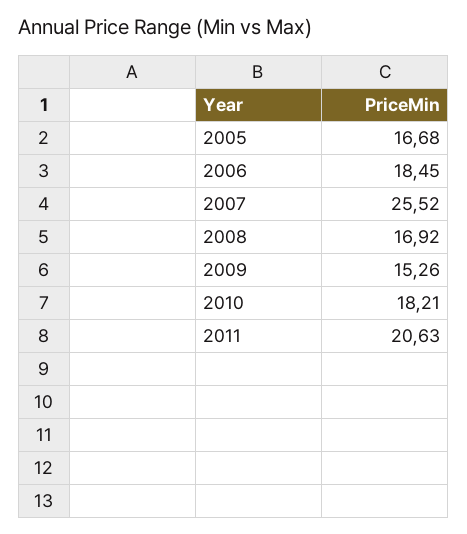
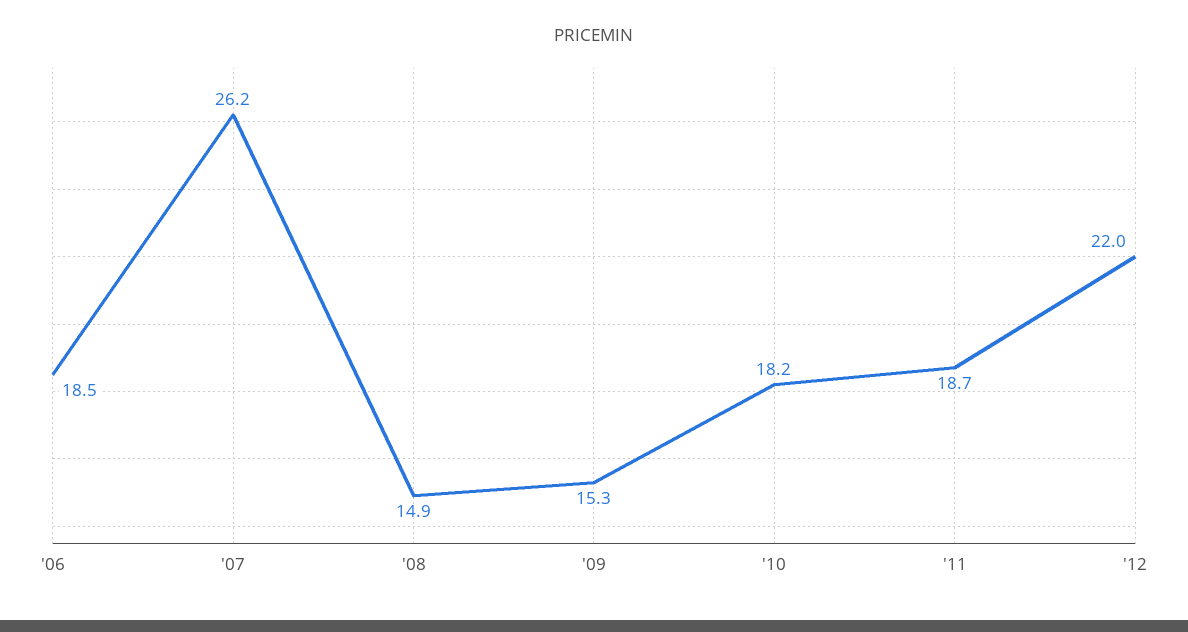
2005: 16.68 -> none
2007: 25.52 -> 26.2
2008: 16.92 -> 14.9
2011: 20.63 -> 18.7
'12: none -> 22

